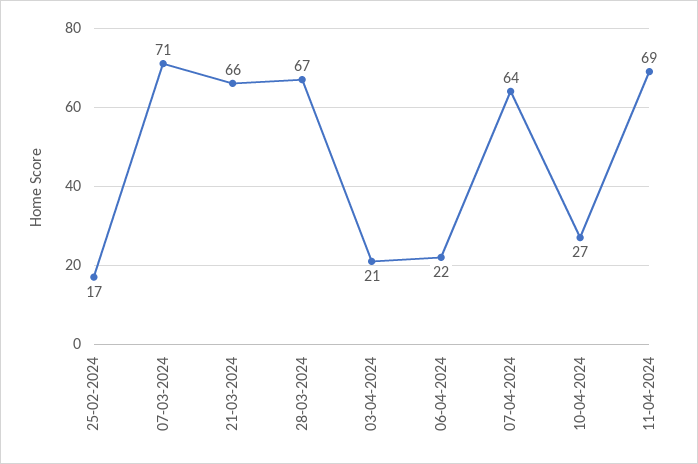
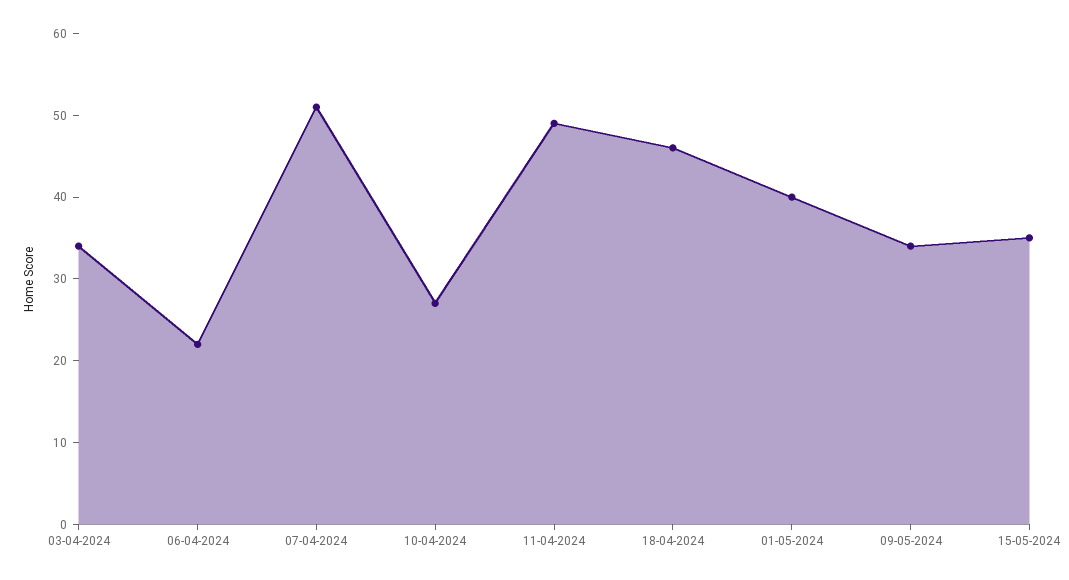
25-02-2024: 17 -> none
07-03-2024: 71 -> none
21-03-2024: 66 -> none
28-03-2024: 67 -> none
03-04-2024: 21 -> 34
07-04-2024: 64 -> 51
11-04-2024: 69 -> 49
18-04-2024: none -> 46
01-05-2024: none -> 40
09-05-2024: none -> 34
15-05-2024: none -> 35

